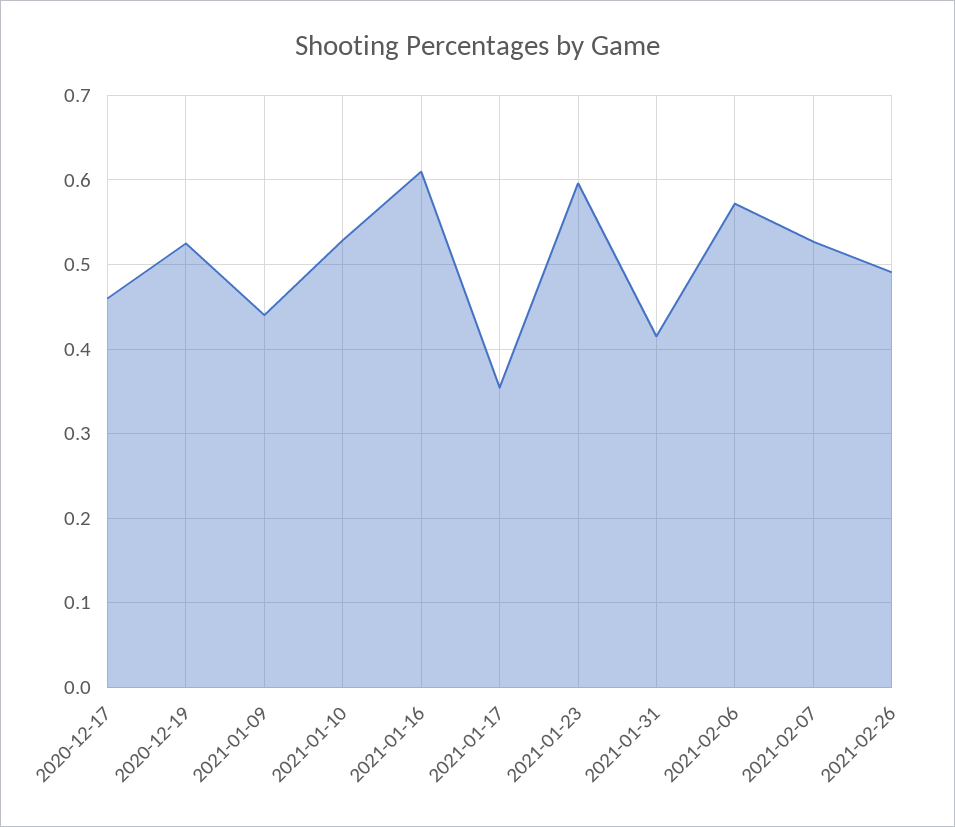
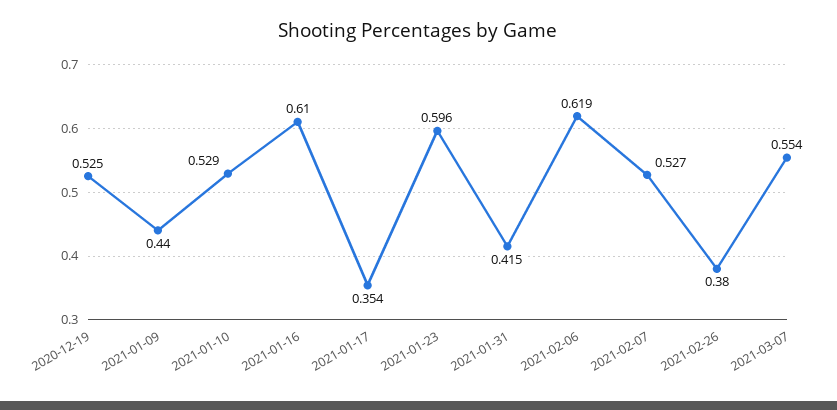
2020-12-17: 0.46 -> none
2021-02-06: 0.57 -> 0.619
2021-02-26: 0.49 -> 0.38
2021-03-07: none -> 0.554

